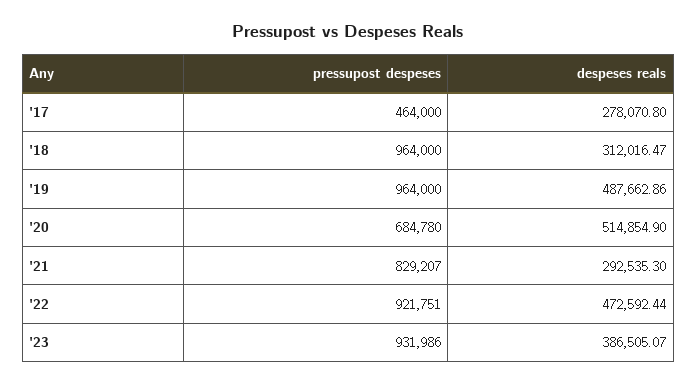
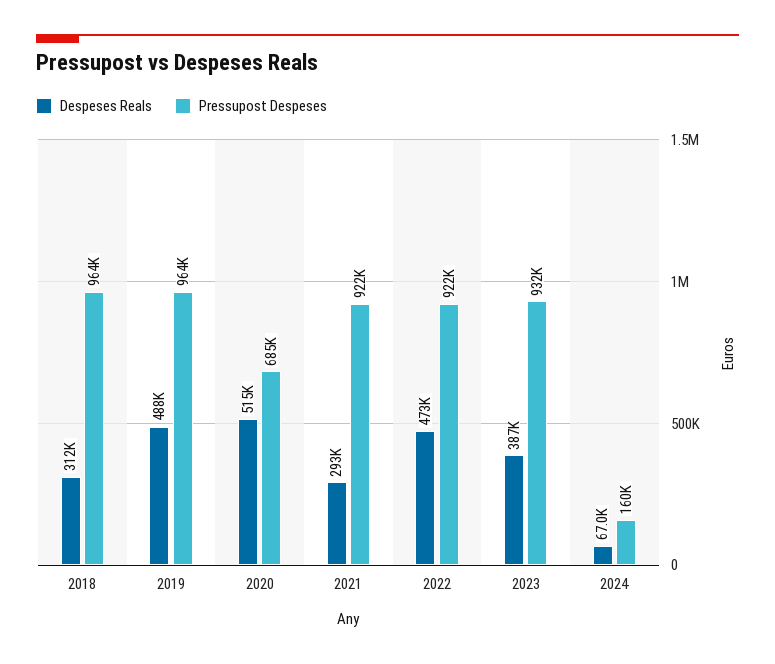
pressupost despeses, '17: 464000 -> none
despeses reals, '17: 278070.8 -> none
pressupost despeses, '21: 829207 -> 922000
despeses reals, 2024: none -> 67000
pressupost despeses, 2024: none -> 160000

